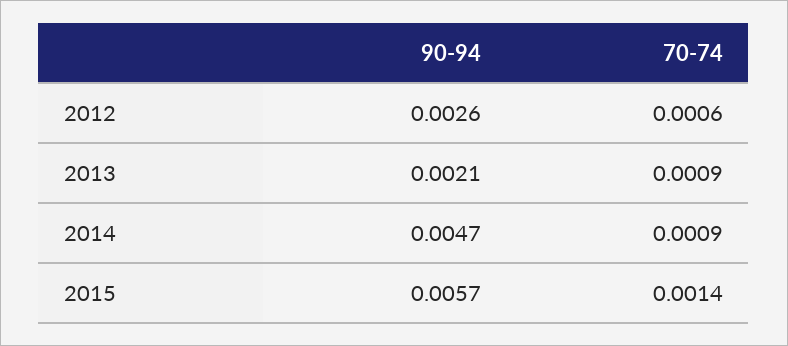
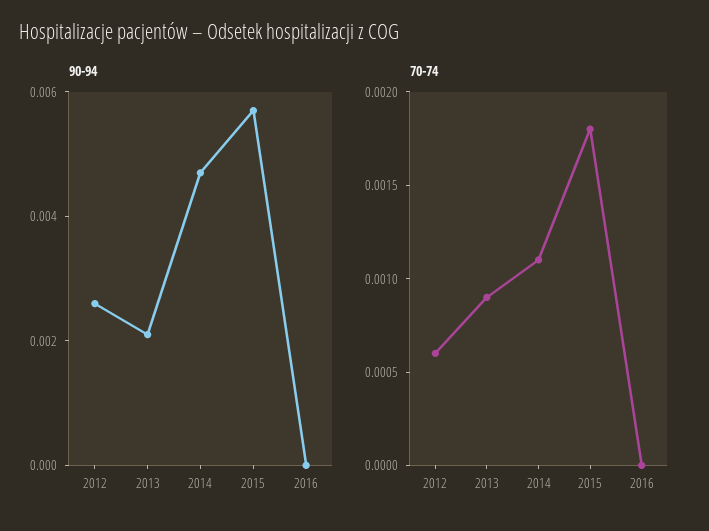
70-74, 2014: 0.0009 -> 0.0011
70-74, 2015: 0.0014 -> 0.0018
90-94, 2016: none -> 0
70-74, 2016: none -> 0

